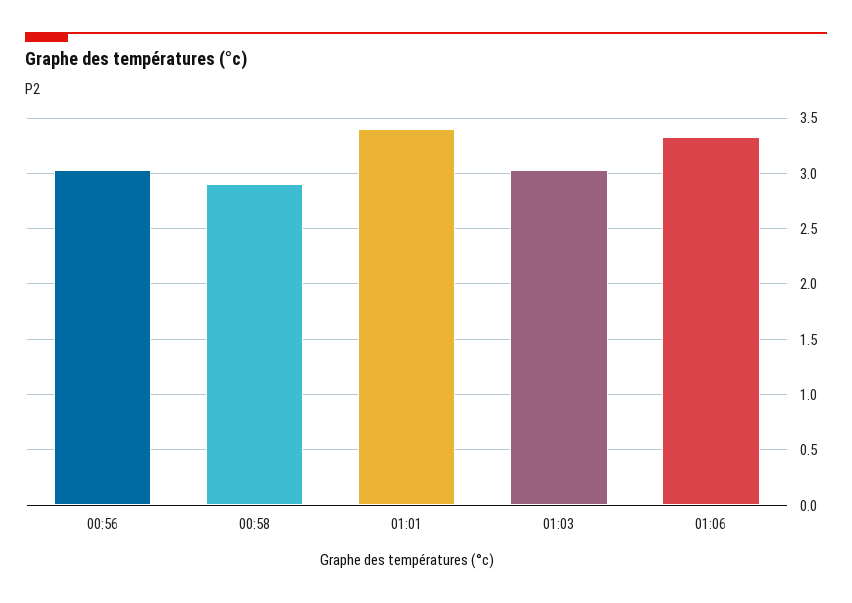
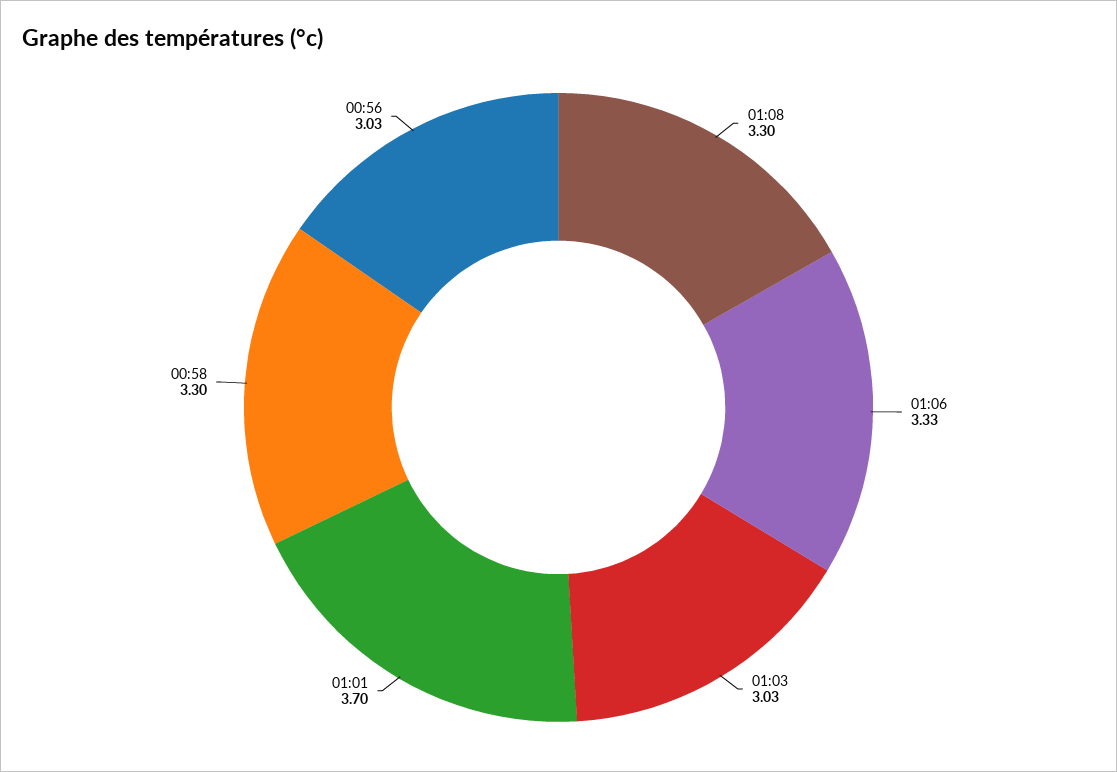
00:58: 2.9 -> 3.3
01:01: 3.4 -> 3.7
01:08: none -> 3.3

